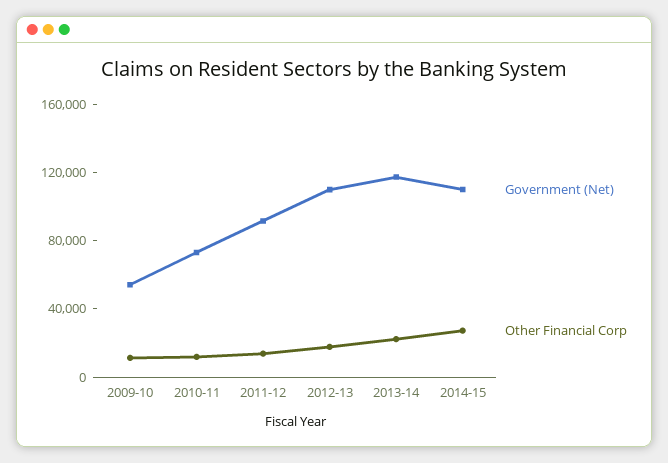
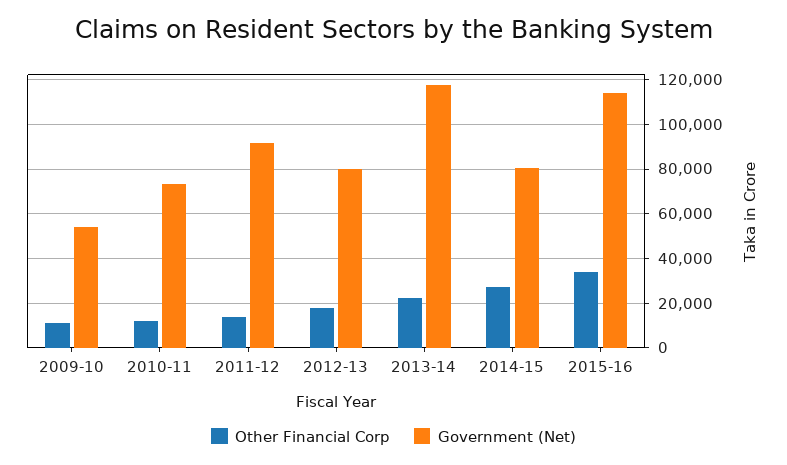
Government (Net), 2012-13: 110000 -> 80000
Government (Net), 2014-15: 110000 -> 80000
Other Financial Corp, 2015-16: none -> 35000
Government (Net), 2015-16: none -> 115000

